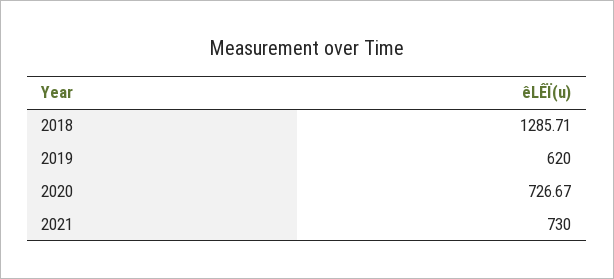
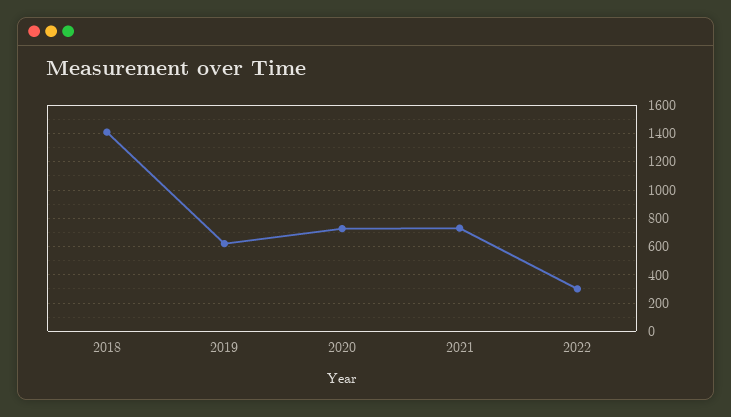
2018: 1285.71 -> 1400
2022: none -> 300

